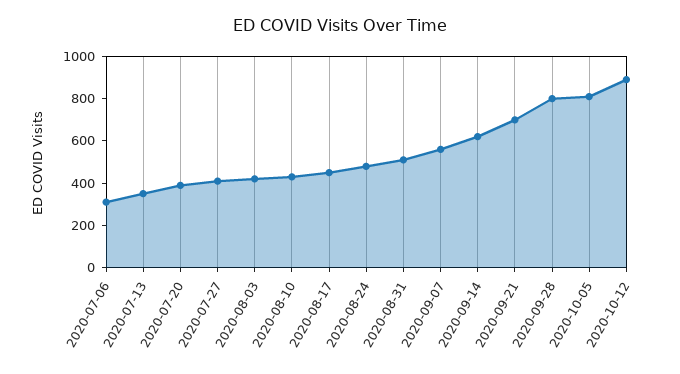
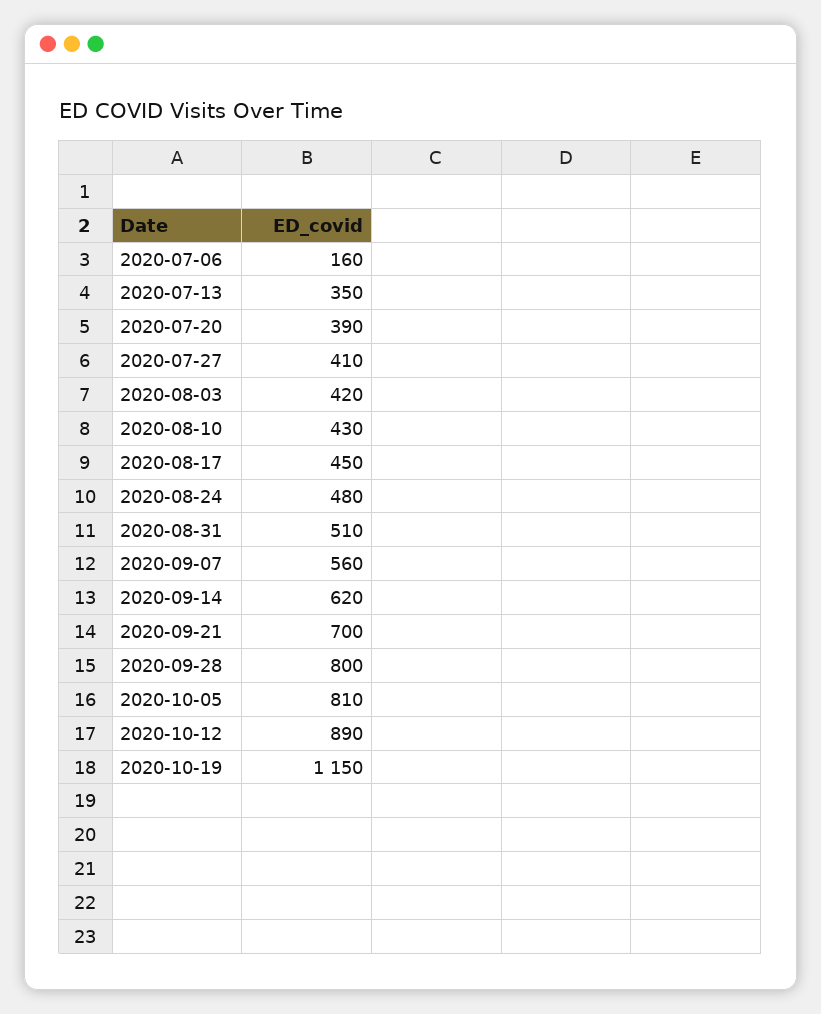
2020-07-06: 300 -> 160
2020-10-19: none -> 1150

